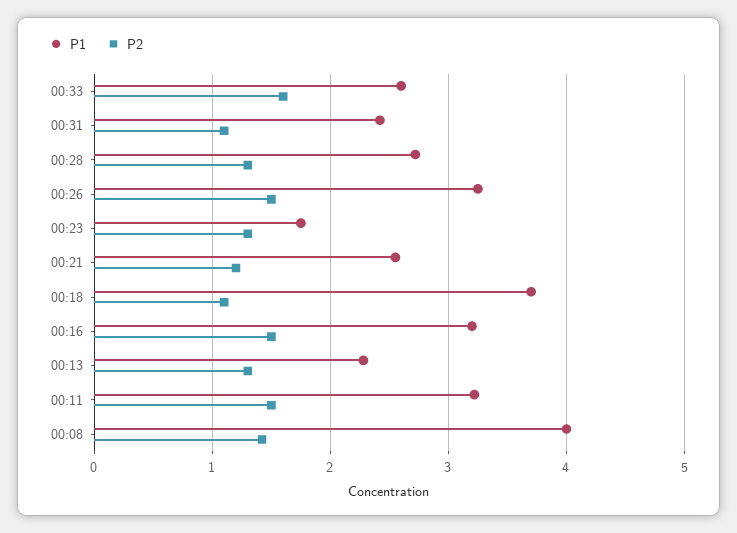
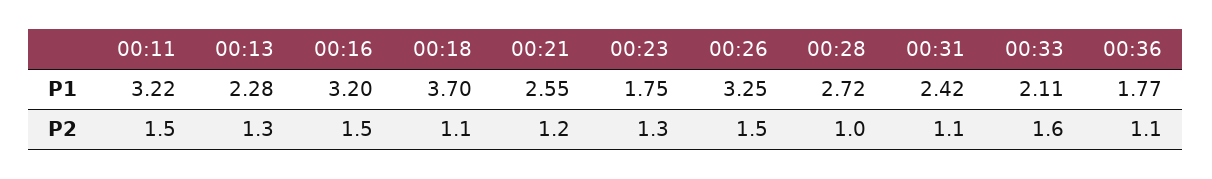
P1, 00:33: 2.6 -> 2.11
P2, 00:28: 1.3 -> 1
P1, 00:08: 4 -> none
P2, 00:08: 1.4 -> none
P1, 00:36: none -> 1.77
P2, 00:36: none -> 1.1

